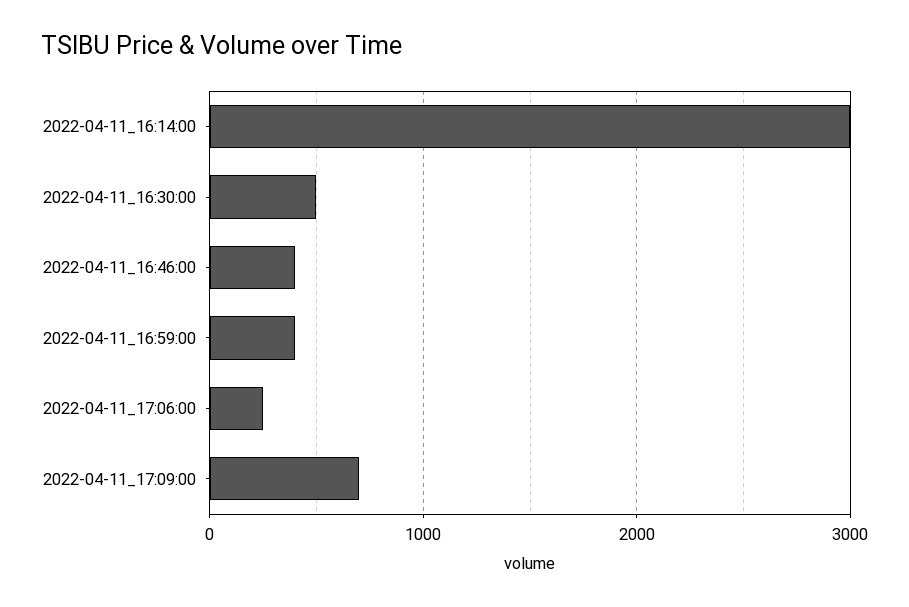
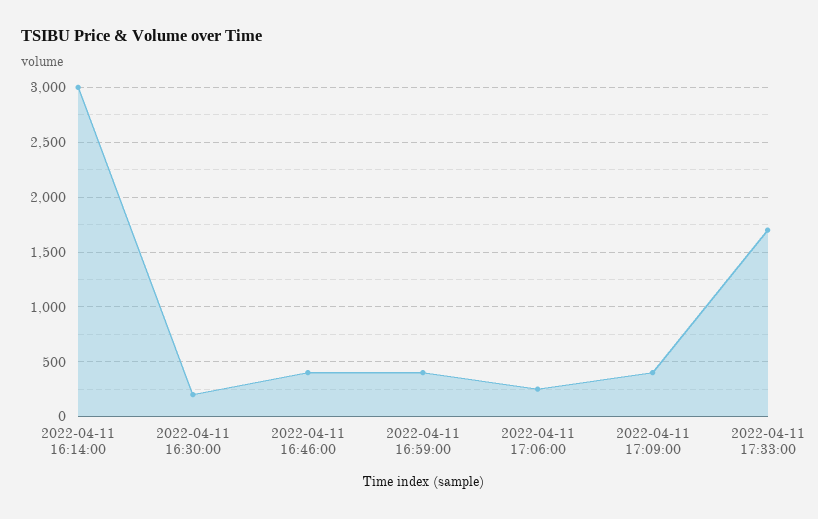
2022-04-11_16:30:00: 500 -> 200
2022-04-11_17:09:00: 700 -> 400
2022-04-11 17:33:00: none -> 1700

